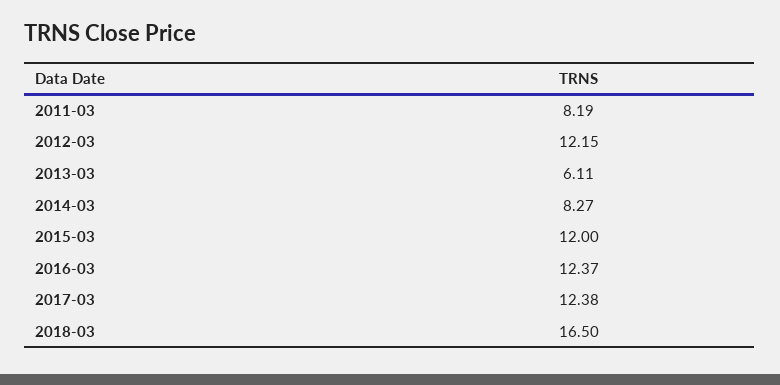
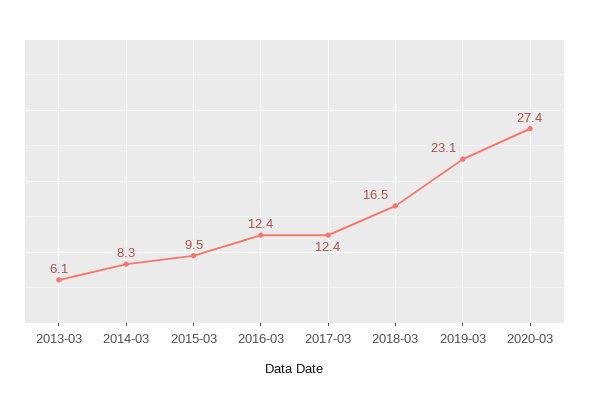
2011-03: 8.19 -> none
2012-03: 12.15 -> none
2015-03: 12 -> 9.5
2019-03: none -> 23.1
2020-03: none -> 27.4

